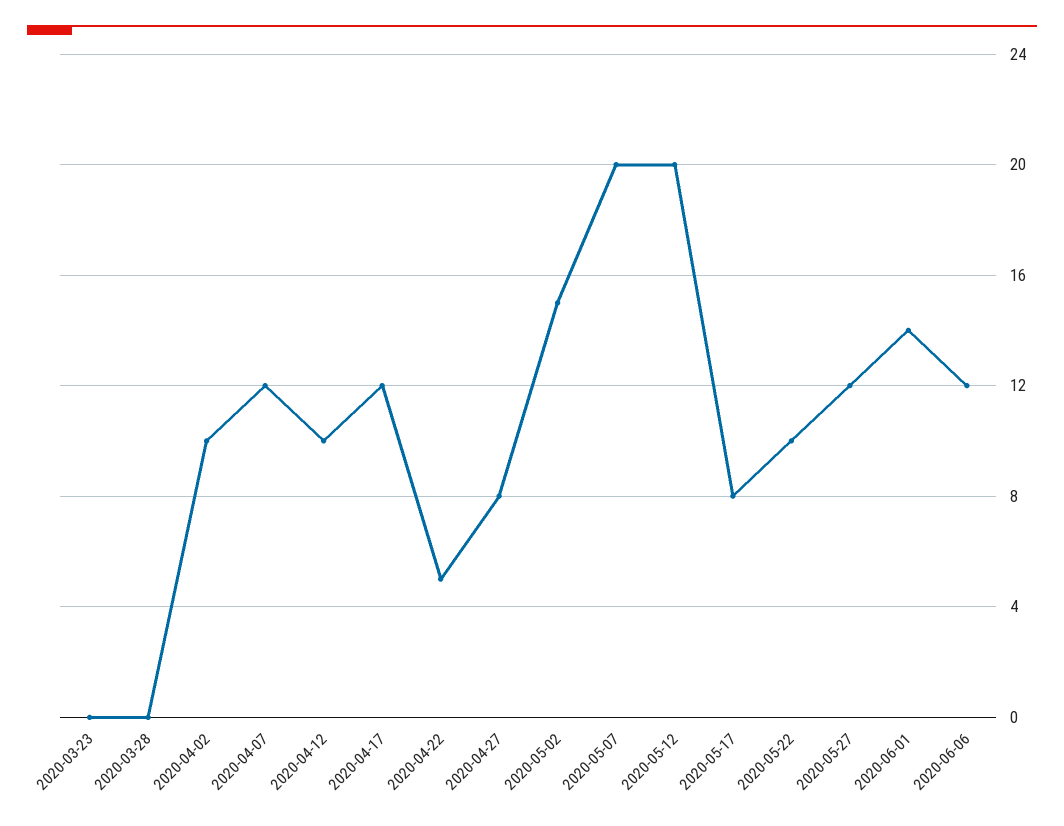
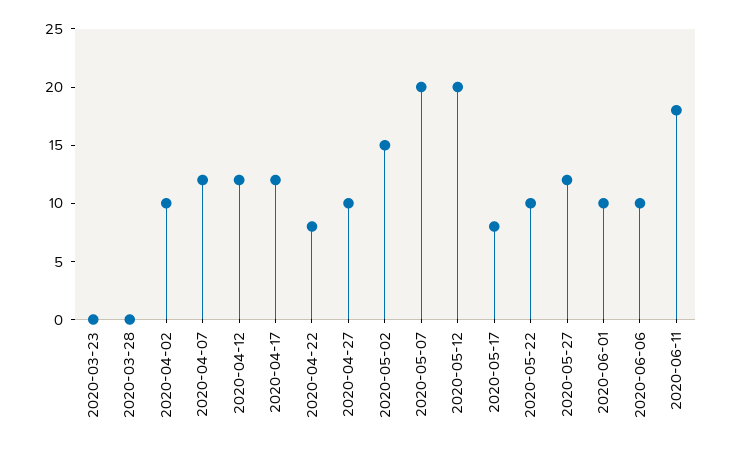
2020-04-12: 10 -> 12
2020-04-22: 5 -> 8
2020-04-27: 8 -> 10
2020-06-01: 14 -> 10
2020-06-06: 12 -> 10
2020-06-11: none -> 18

